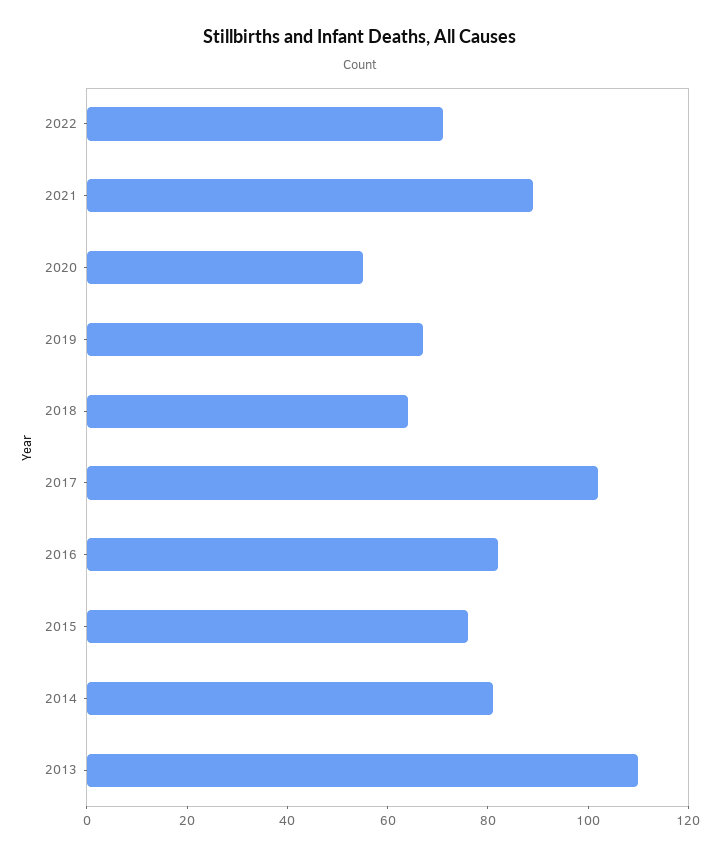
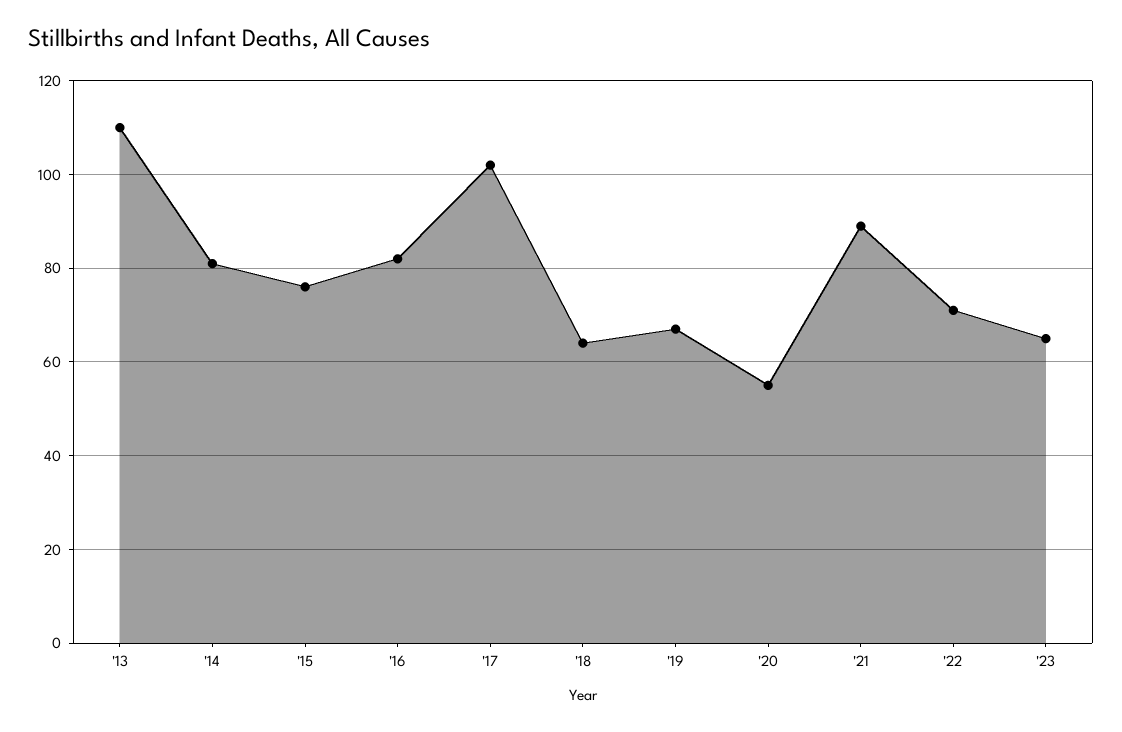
'23: none -> 65

